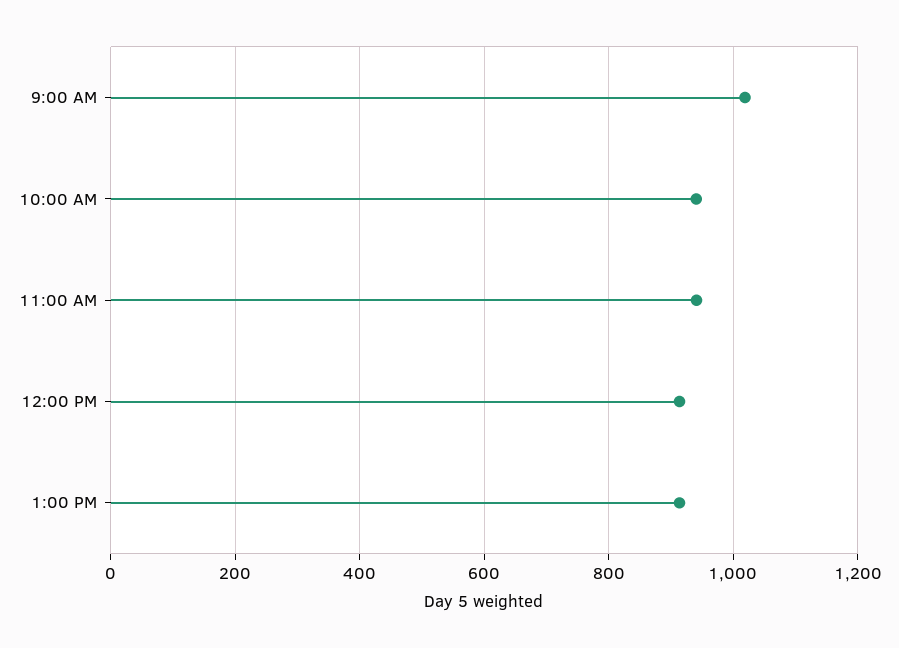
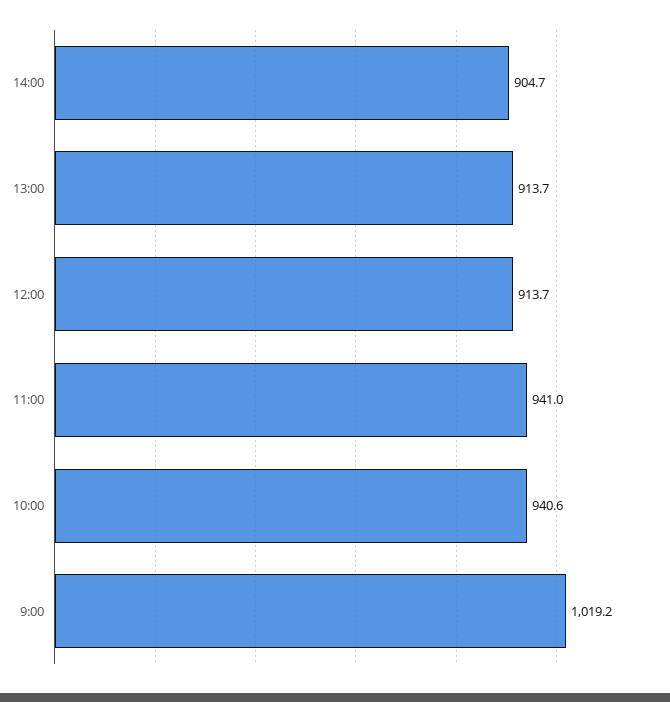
14:00: none -> 904.7

